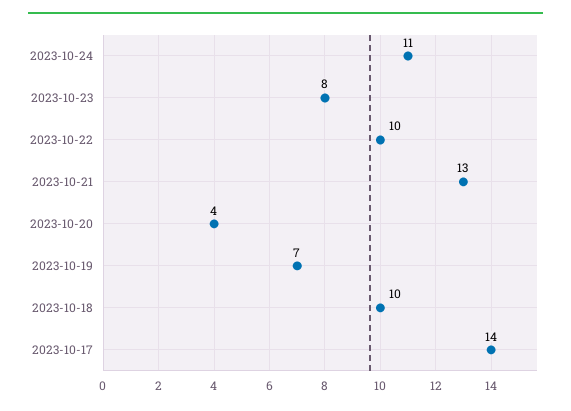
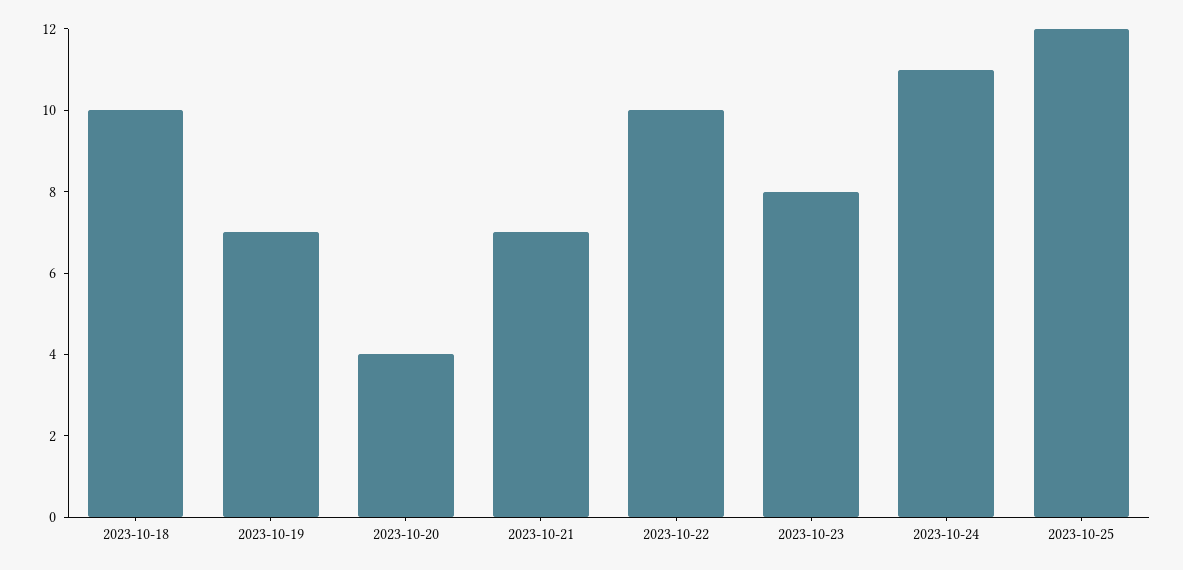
2023-10-21: 13 -> 7
2023-10-17: 14 -> none
2023-10-25: none -> 12

